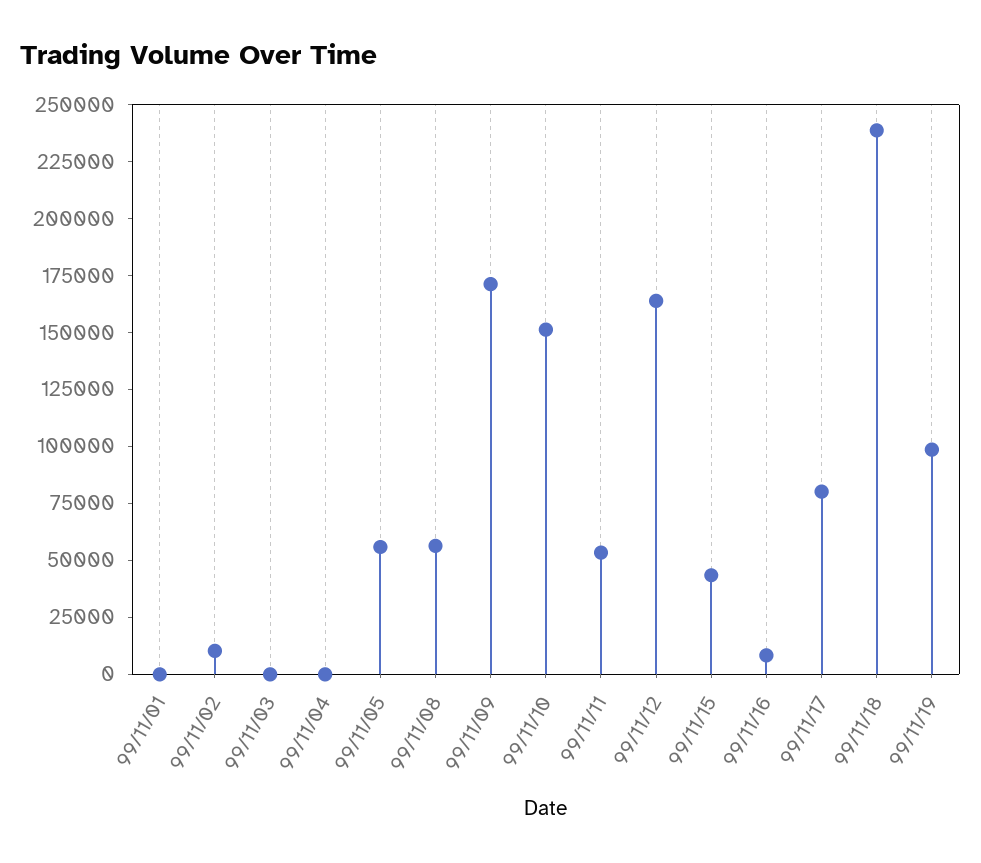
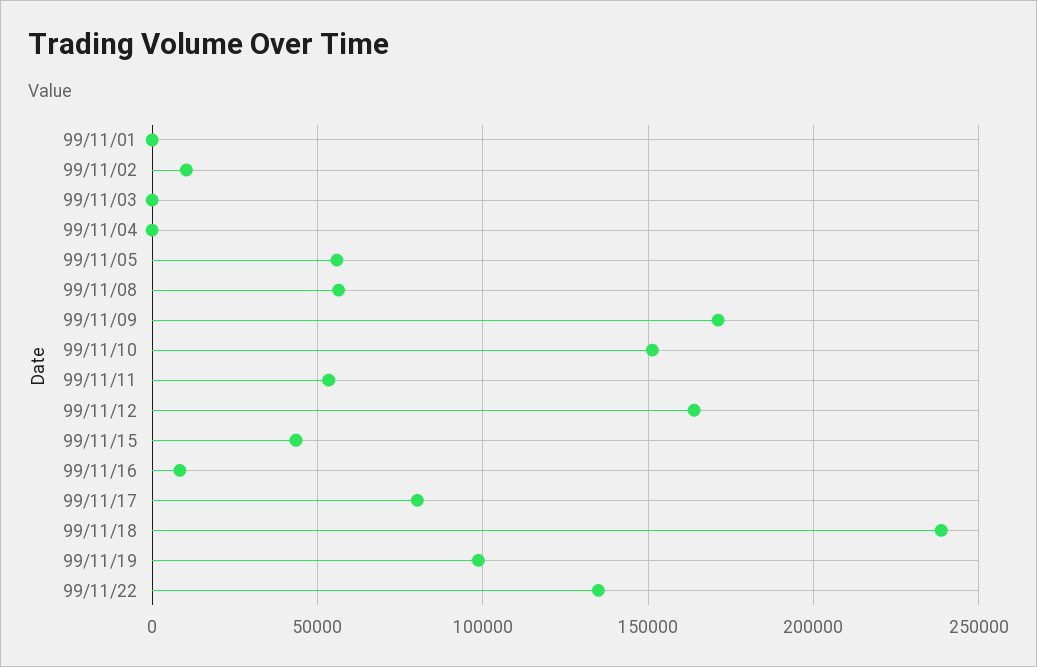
99/11/22: none -> 135000

